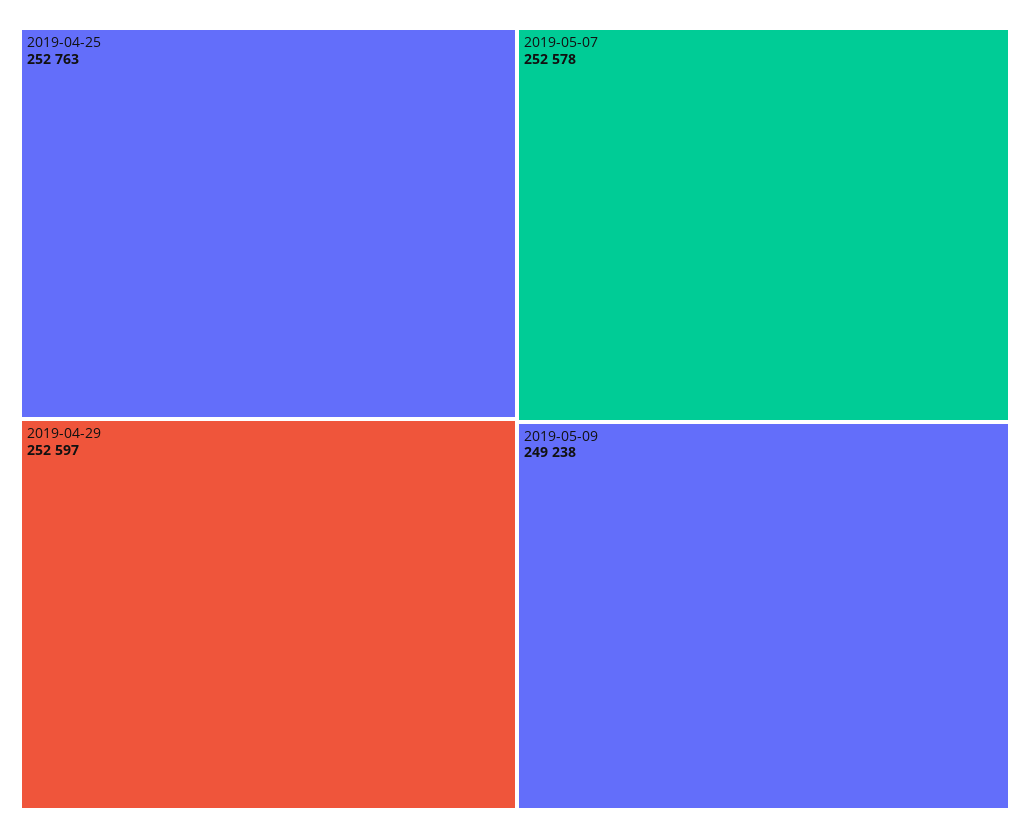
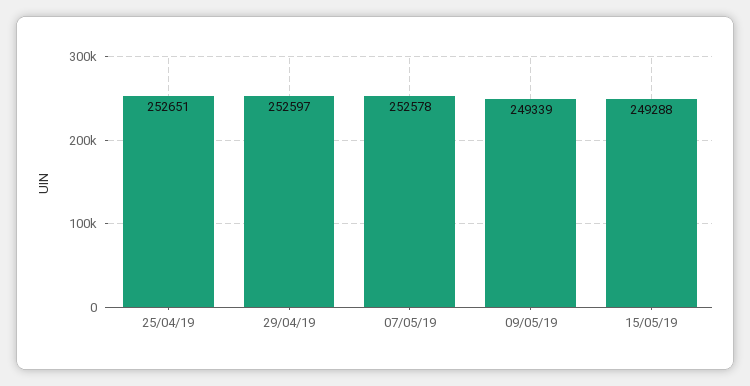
2019-04-25: 252763 -> 252651
2019-05-09: 249238 -> 249339
15/05/19: none -> 249288

